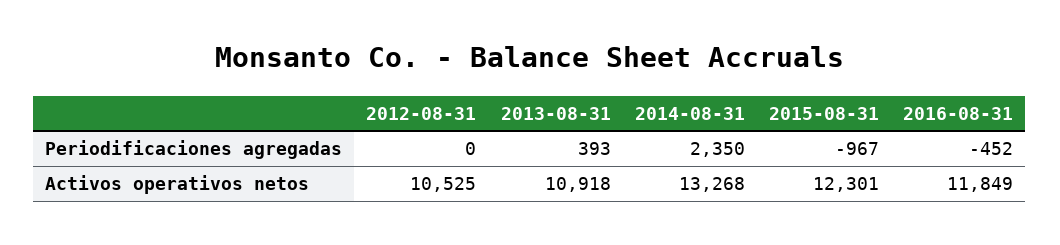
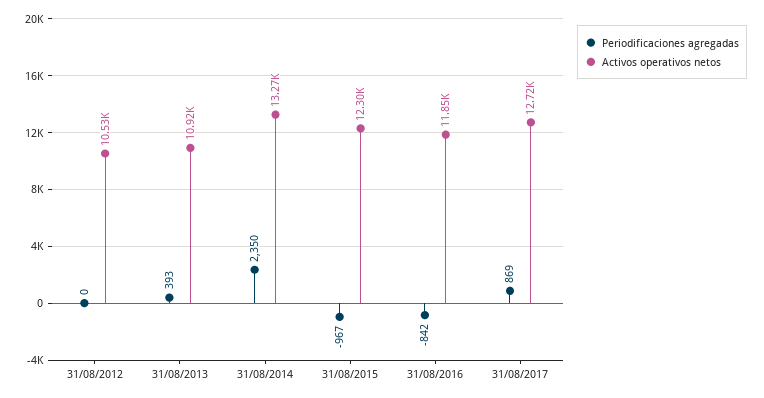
Periodificaciones agregadas, 2016-08-31: -452 -> -842
Periodificaciones agregadas, 31/08/2017: none -> 869
Activos operativos netos, 31/08/2017: none -> 12720

